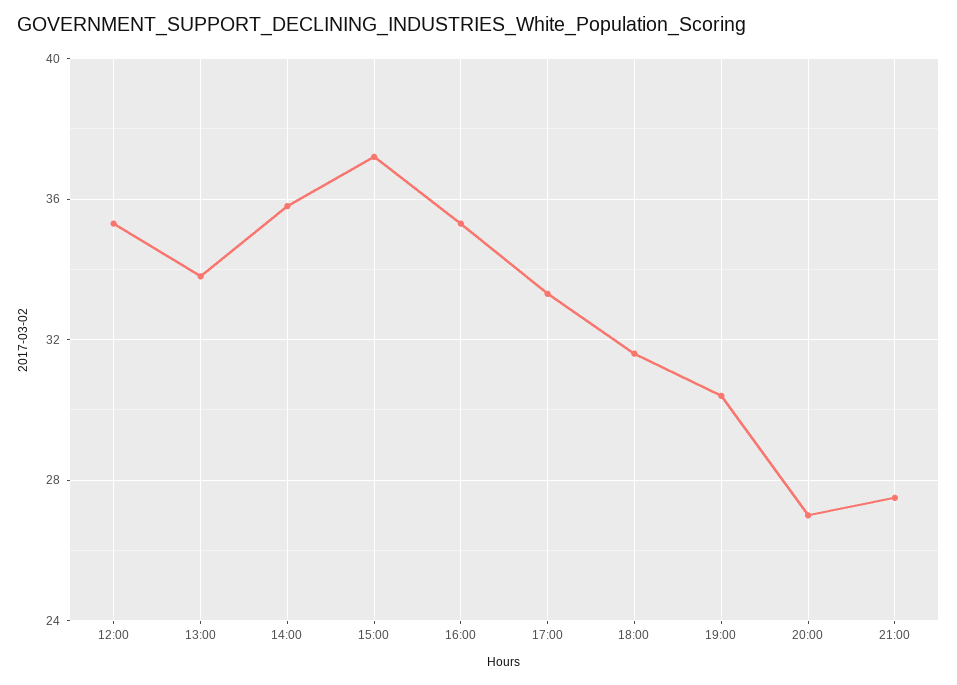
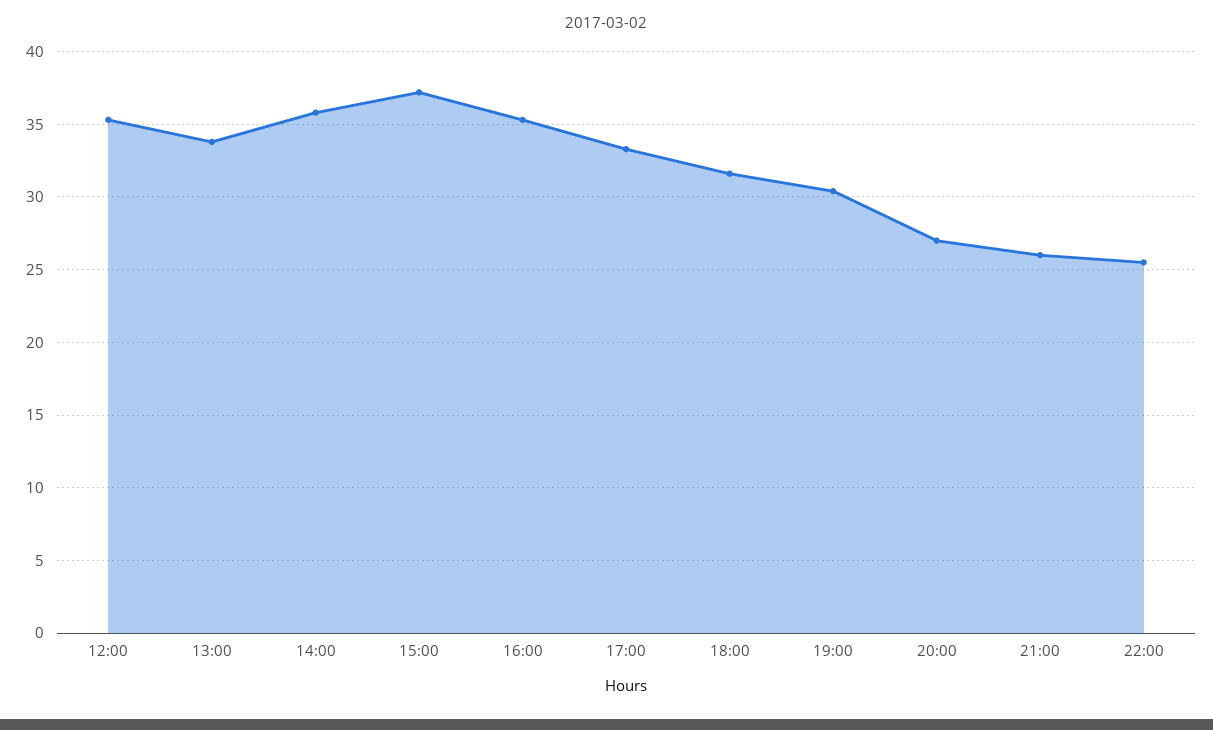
21:00: 27.5 -> 26
22:00: none -> 25.5

